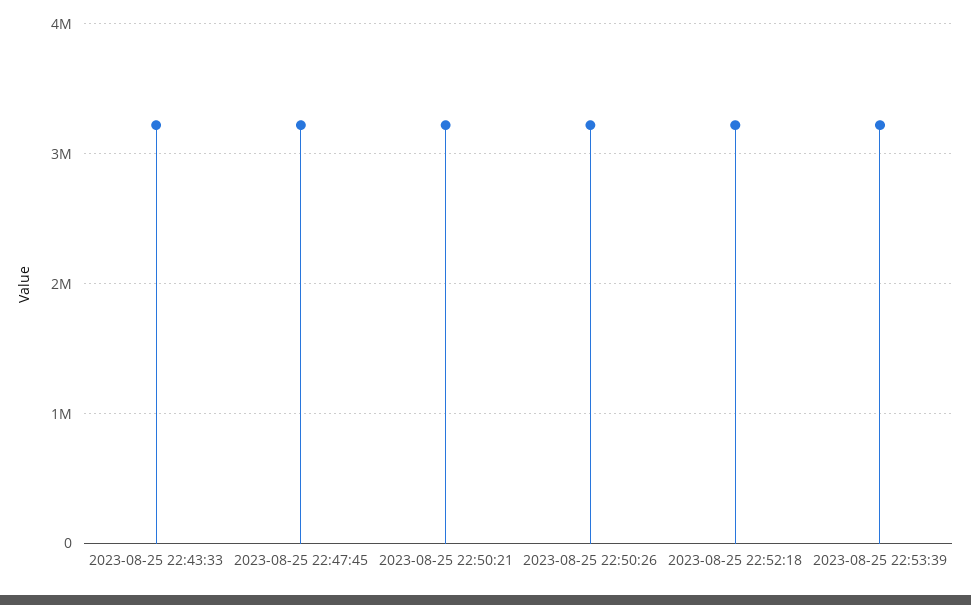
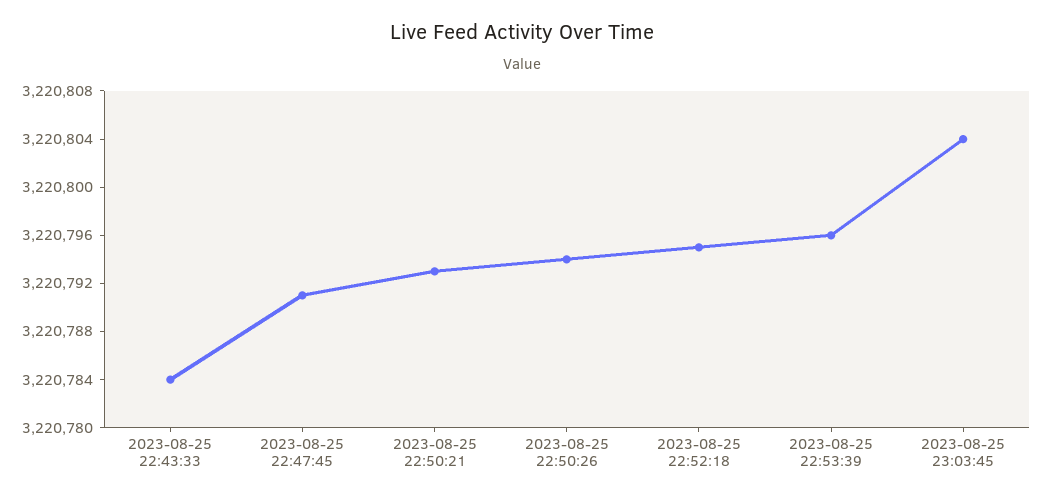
2023-08-25 23:03:45: none -> 3220804

